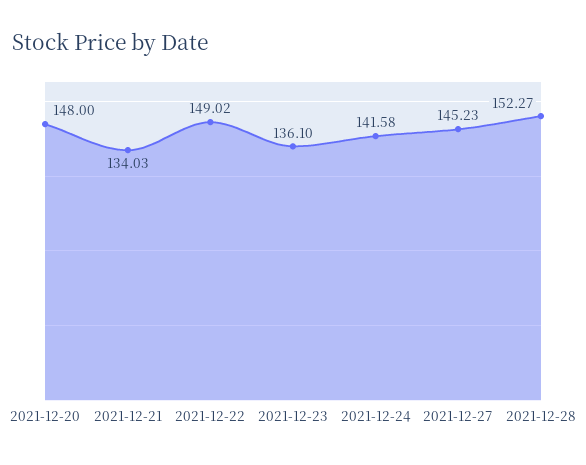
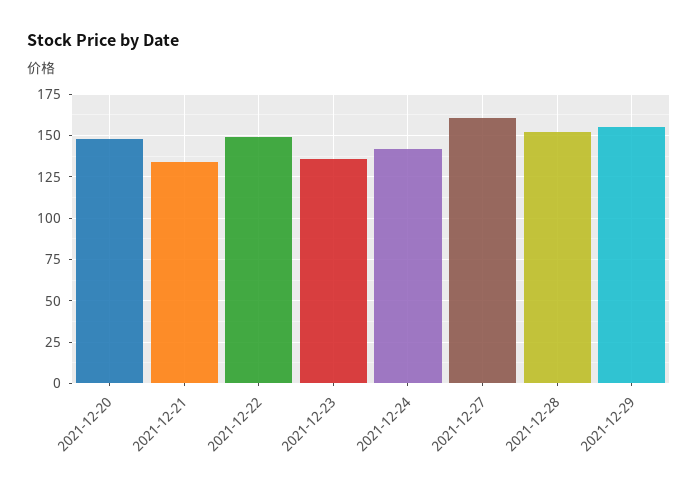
2021-12-27: 145.23 -> 160
2021-12-29: none -> 155

